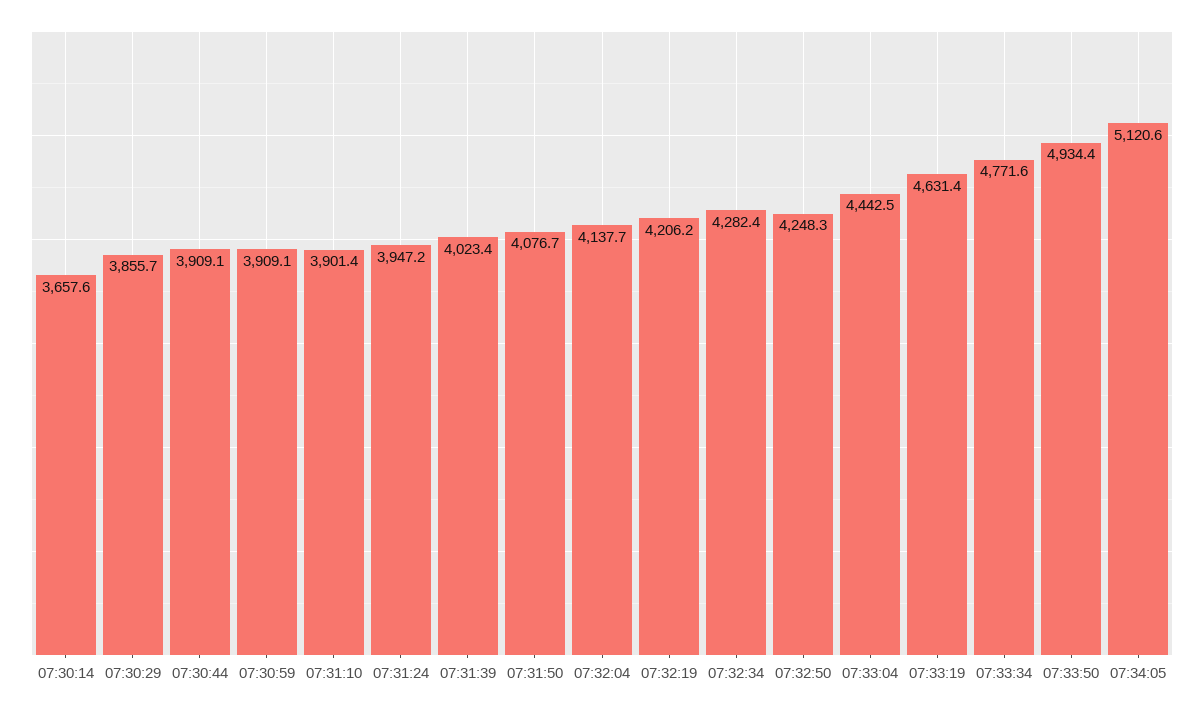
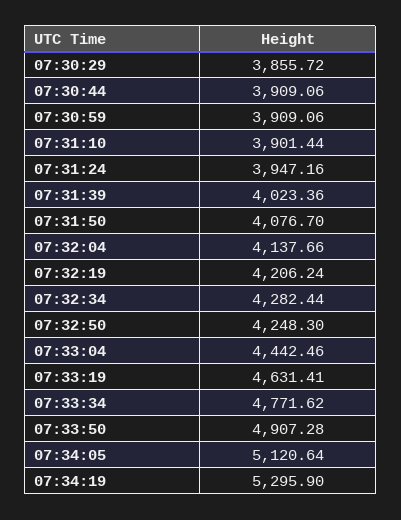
07:30:14: 3657.6 -> none
07:33:50: 4934.4 -> 4907.28
07:34:19: none -> 5295.9

